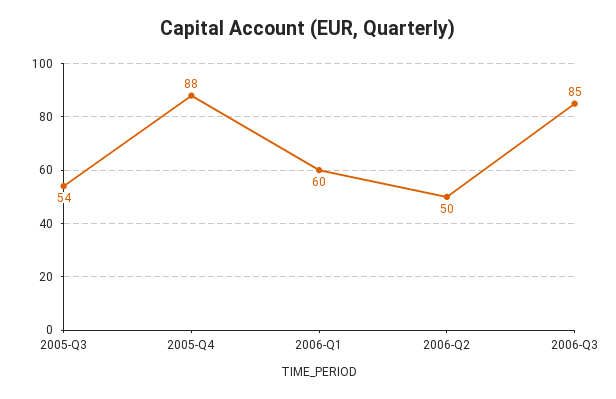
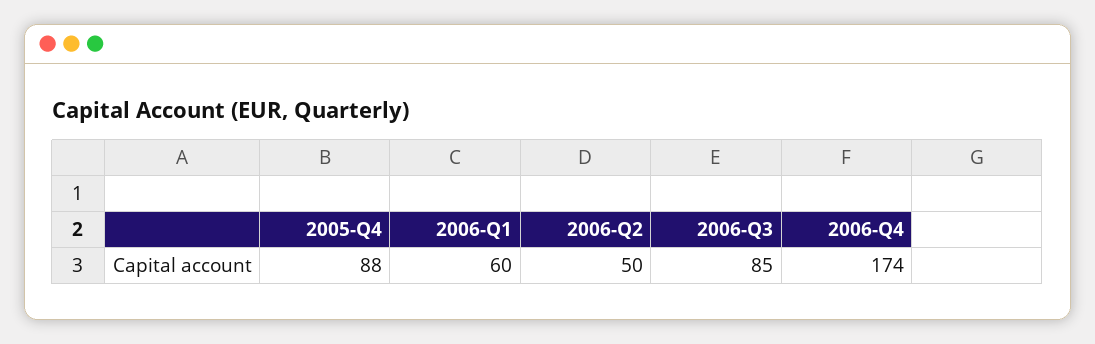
2005-Q3: 54 -> none
2006-Q4: none -> 174

